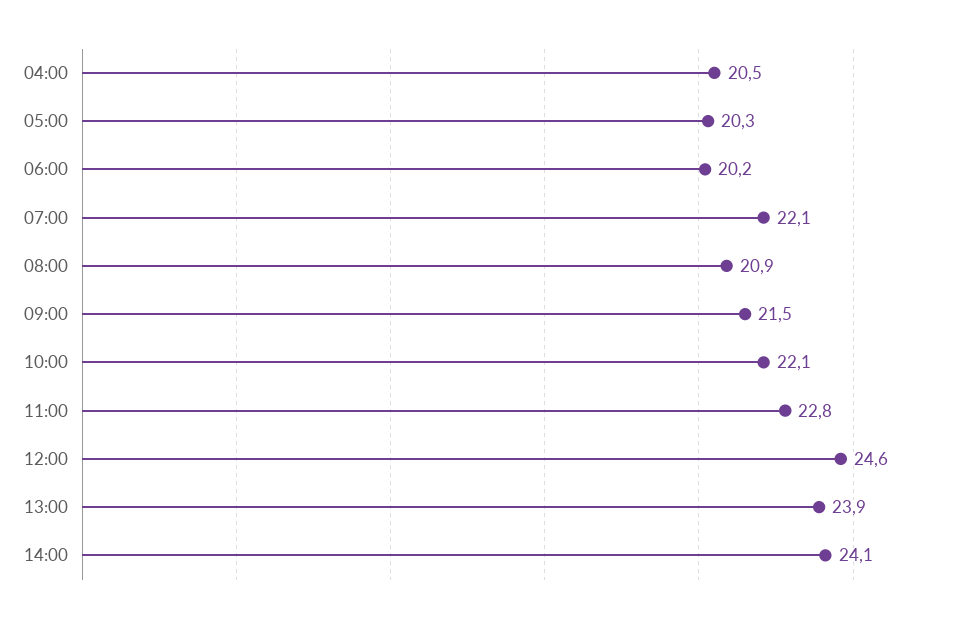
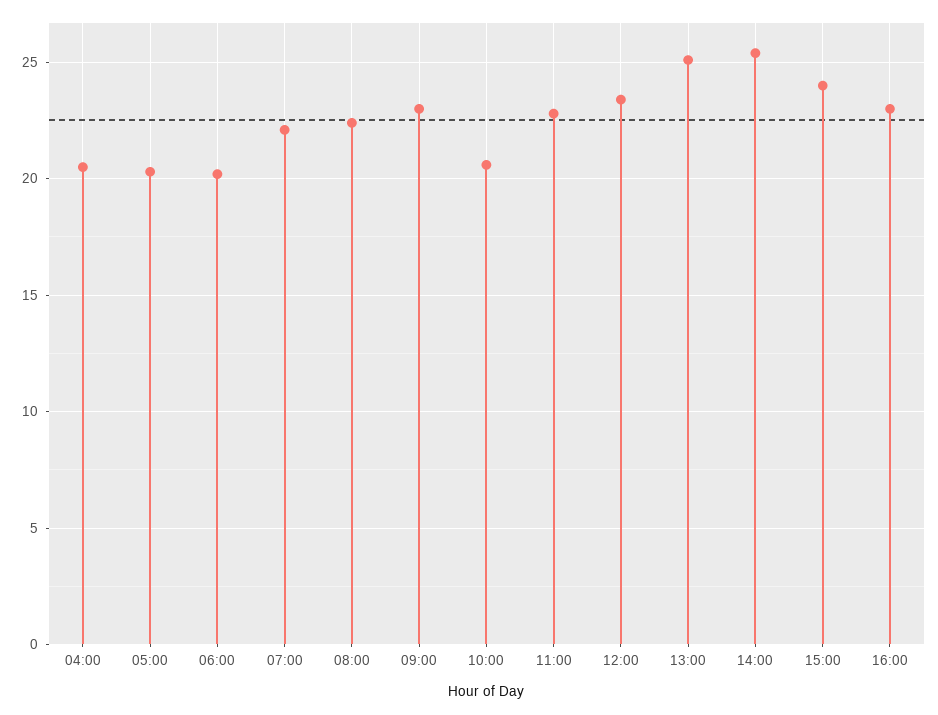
08:00: 20.9 -> 22.5
09:00: 21.5 -> 23
10:00: 22.1 -> 20.5
12:00: 24.6 -> 23.5
13:00: 23.9 -> 25
14:00: 24.1 -> 25.5
15:00: none -> 24
16:00: none -> 23

